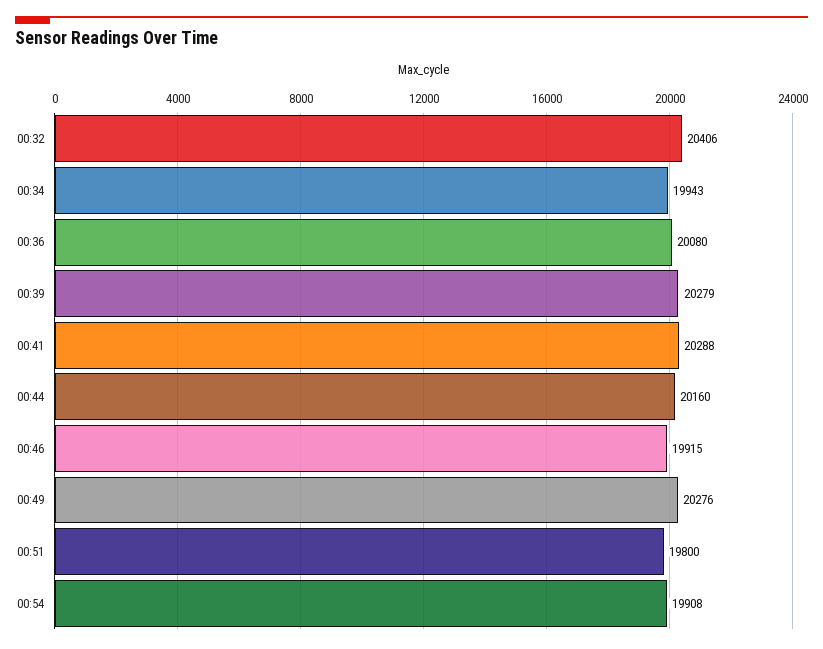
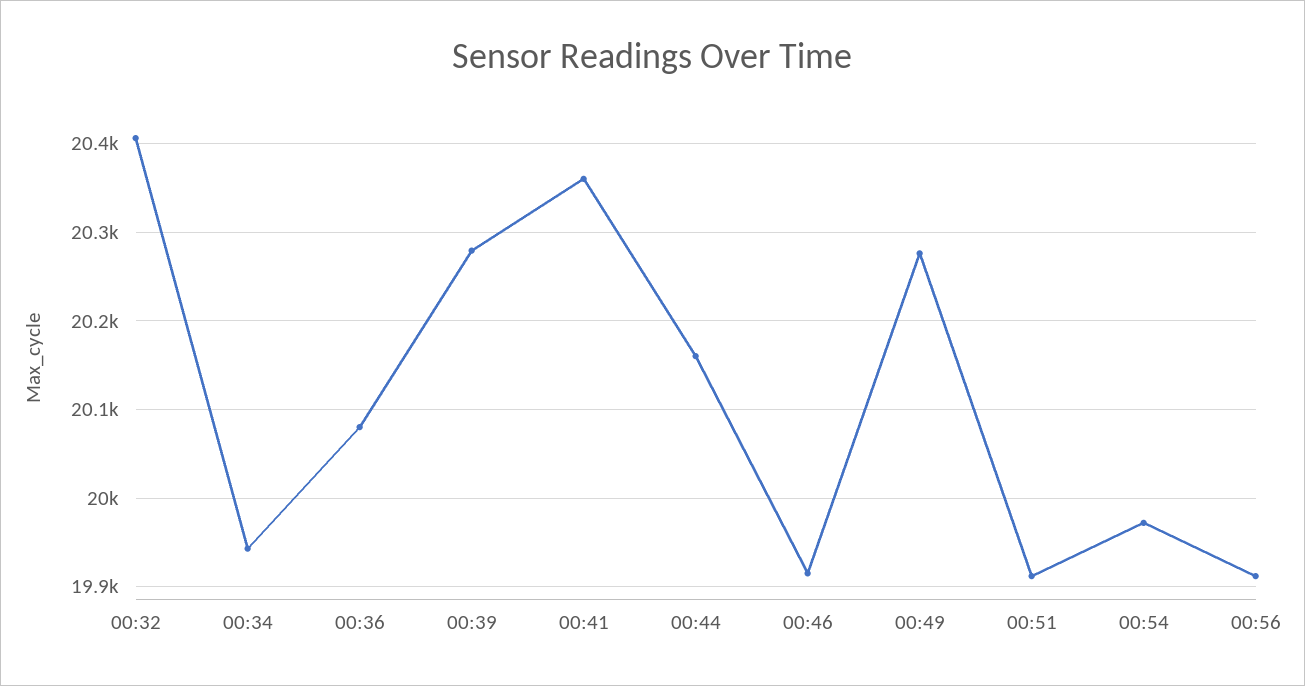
00:41: 20288 -> 20360
00:51: 19800 -> 19910
00:54: 19908 -> 19970
00:56: none -> 19910

